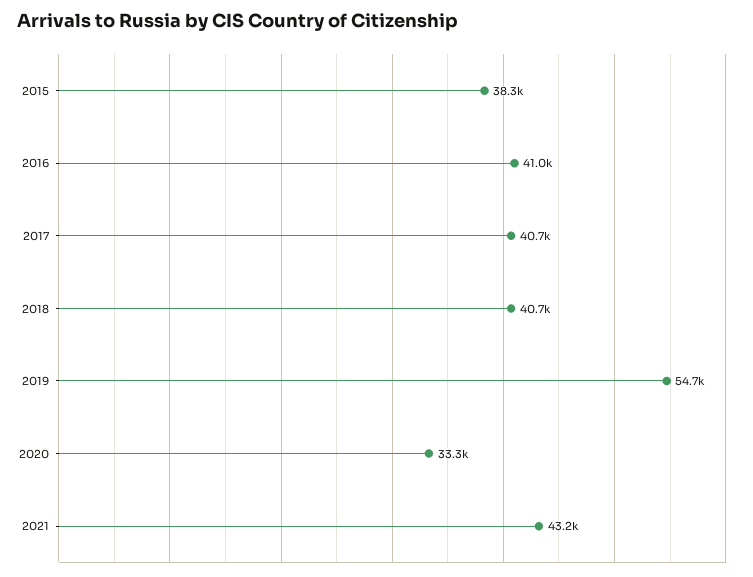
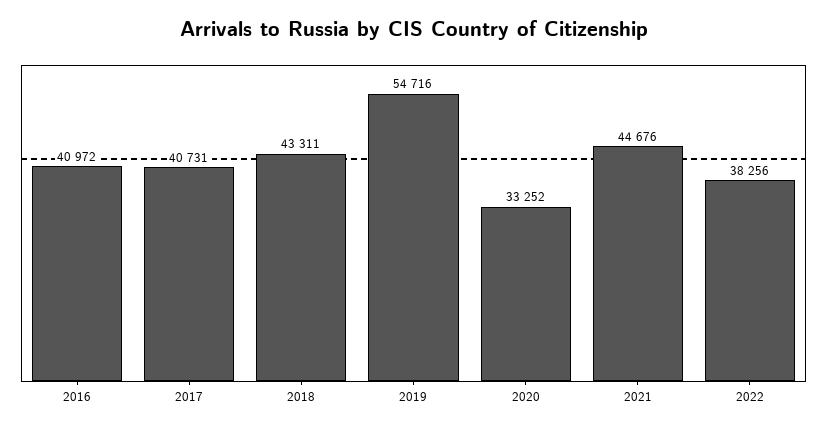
2015: 38300 -> none
2018: 40700 -> 43311
2021: 43200 -> 44676
2022: none -> 38256

